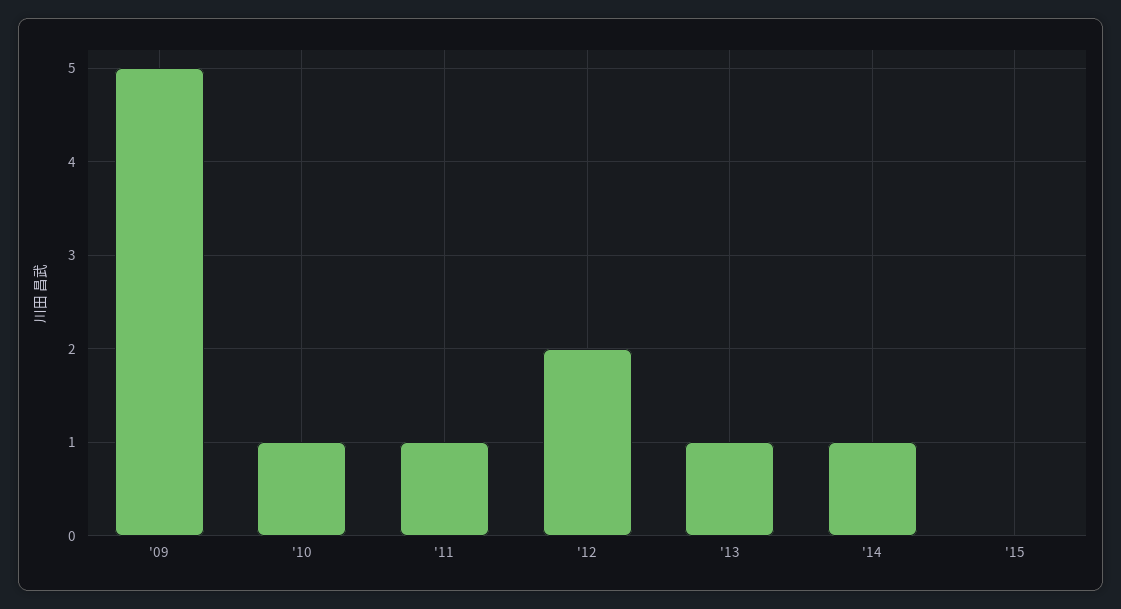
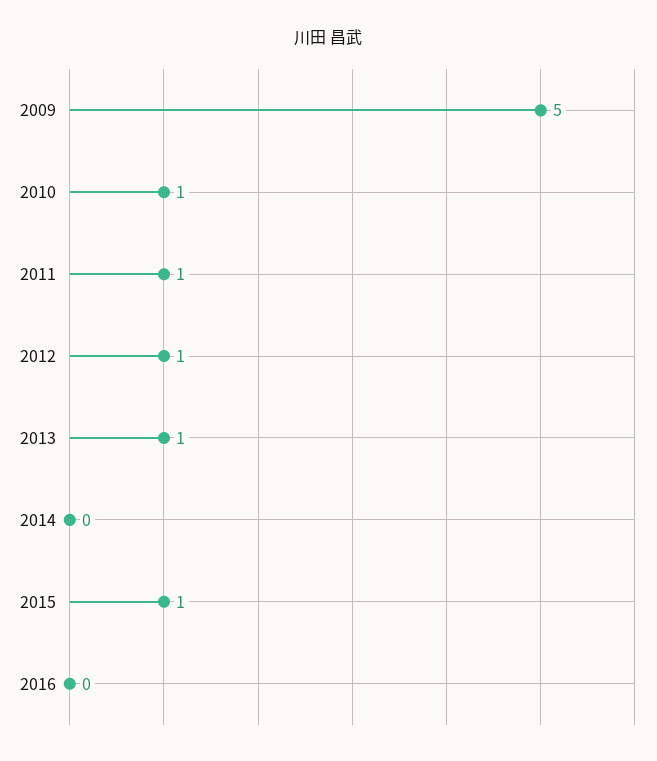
'12: 2 -> 1
'14: 1 -> 0
'15: 0 -> 1
2016: none -> 0

